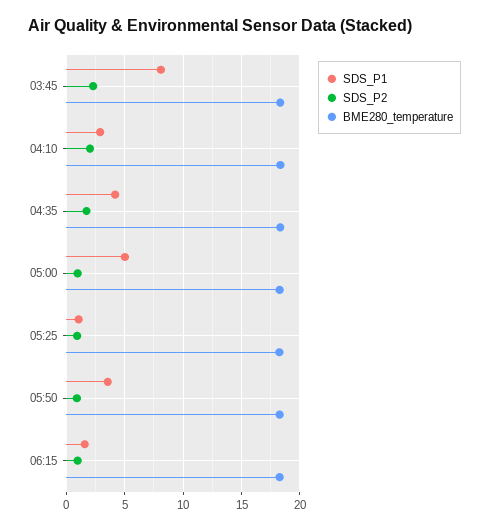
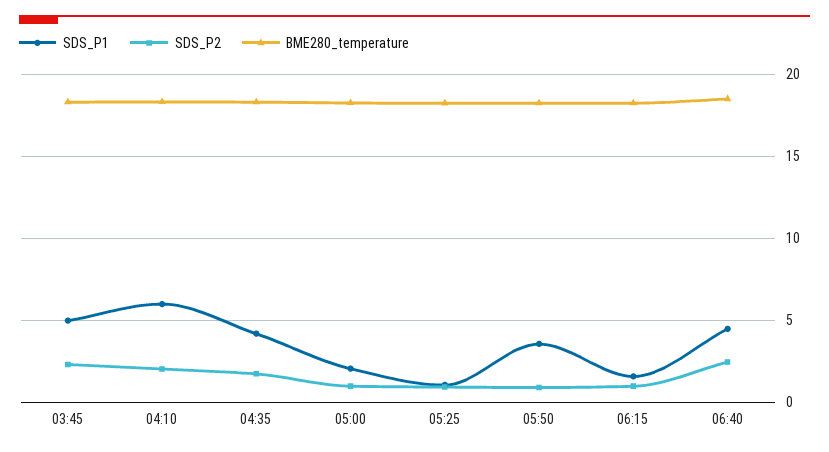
SDS_P1, 03:45: 8 -> 5
SDS_P1, 04:10: 3 -> 6
SDS_P1, 05:00: 5 -> 2
SDS_P1, 06:40: none -> 4.5
SDS_P2, 06:40: none -> 2.5
BME280_temperature, 06:40: none -> 18.5

